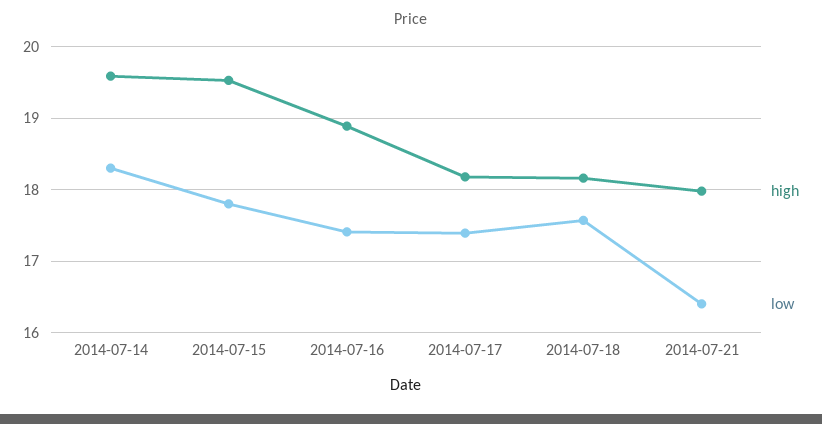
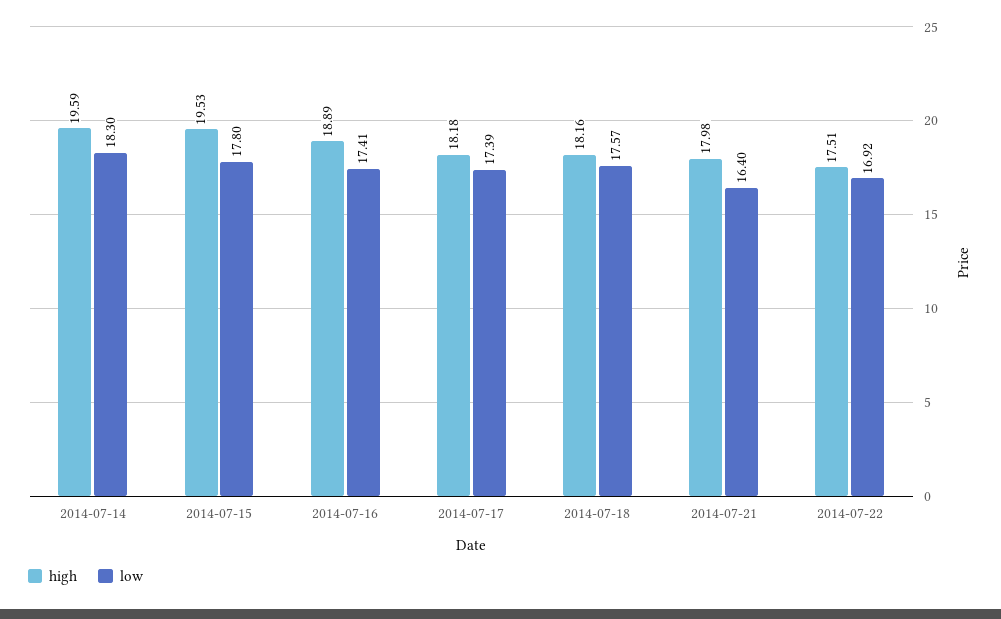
high, 2014-07-22: none -> 17.51
low, 2014-07-22: none -> 16.92

